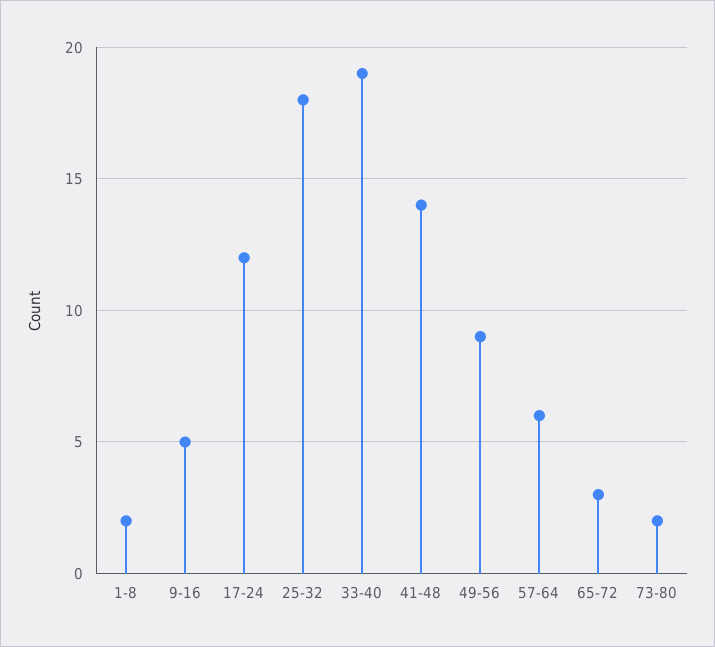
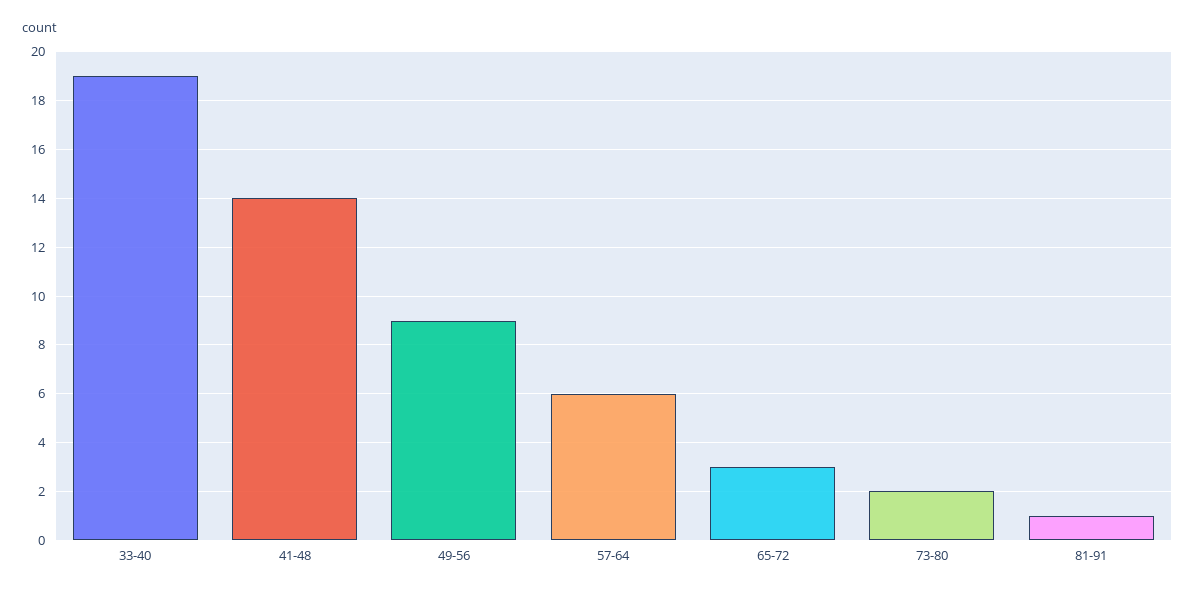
1-8: 2 -> none
9-16: 5 -> none
17-24: 12 -> none
25-32: 18 -> none
81-91: none -> 1

